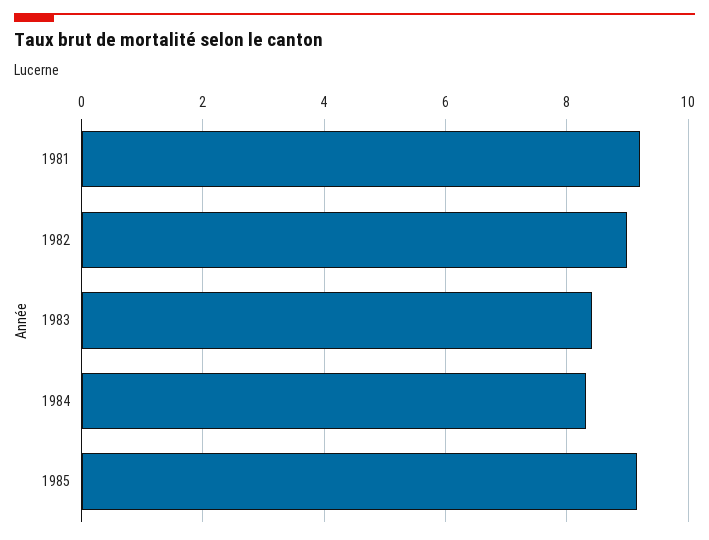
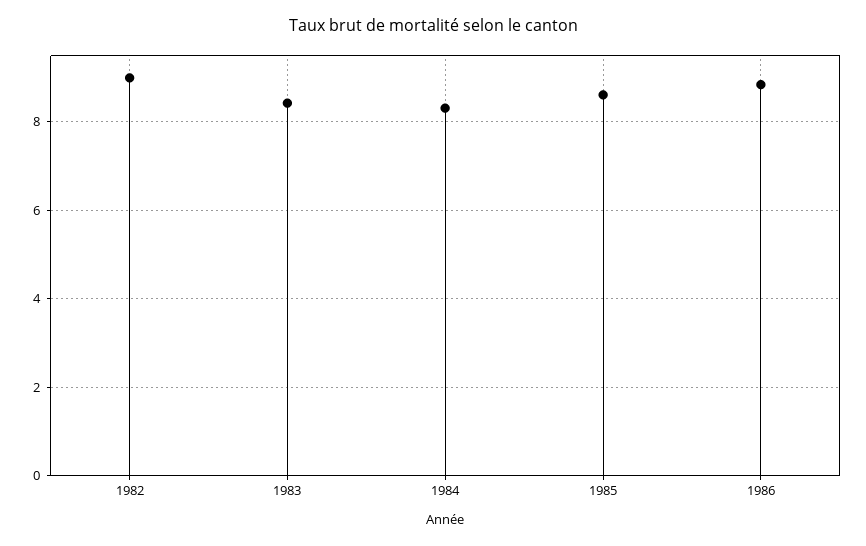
1981: 9.2 -> none
1985: 9.2 -> 8.6
1986: none -> 8.8

